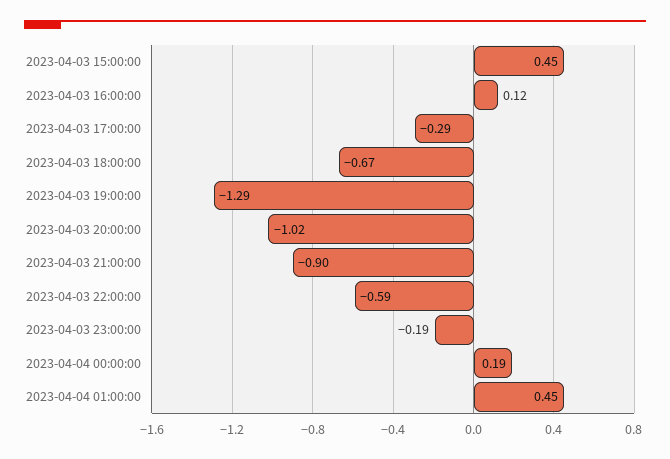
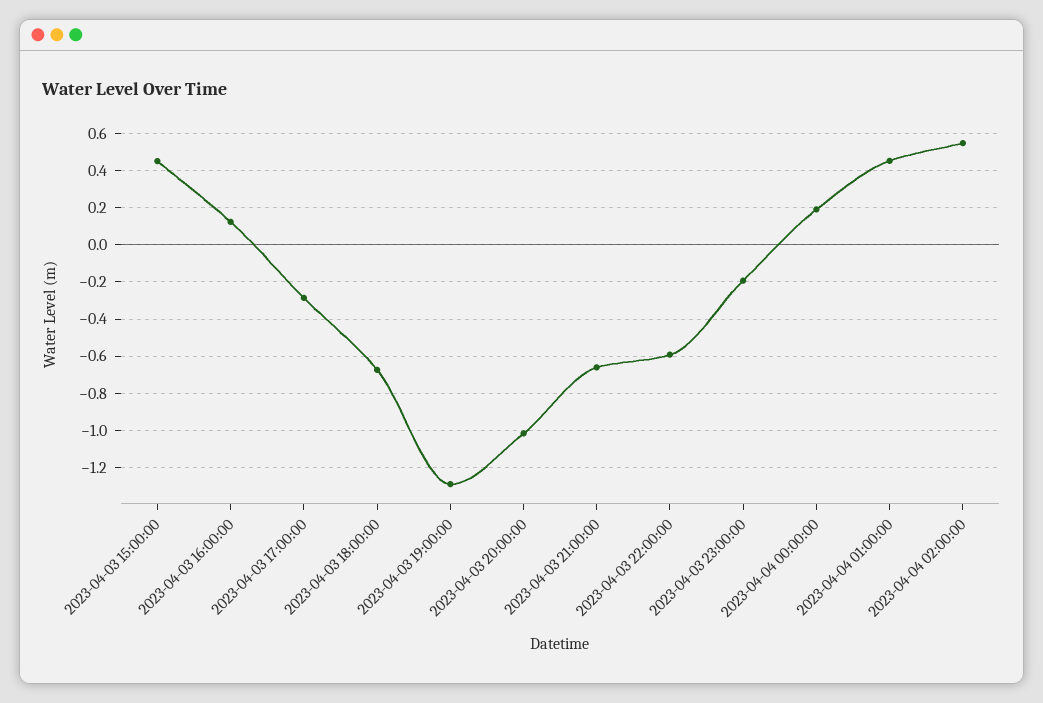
2023-04-03 21:00:00: -0.9 -> -0.65
2023-04-04 02:00:00: none -> 0.55

